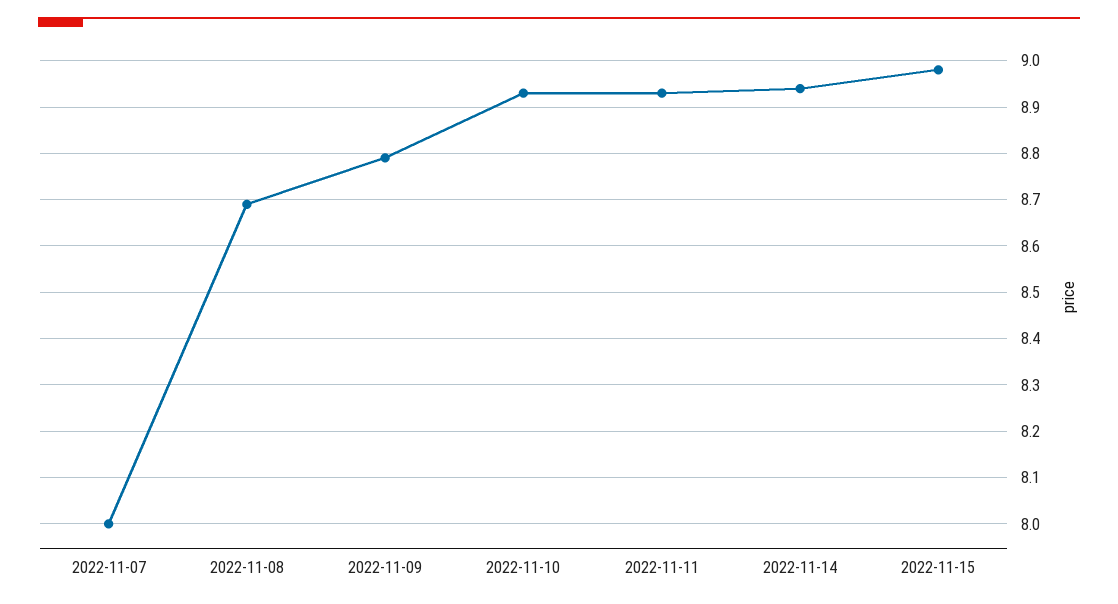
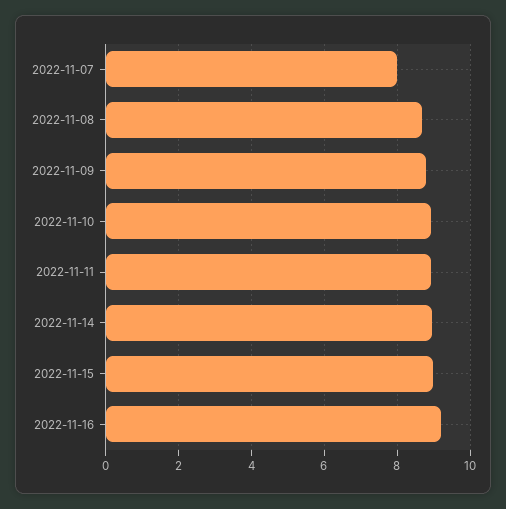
2022-11-16: none -> 9.2

